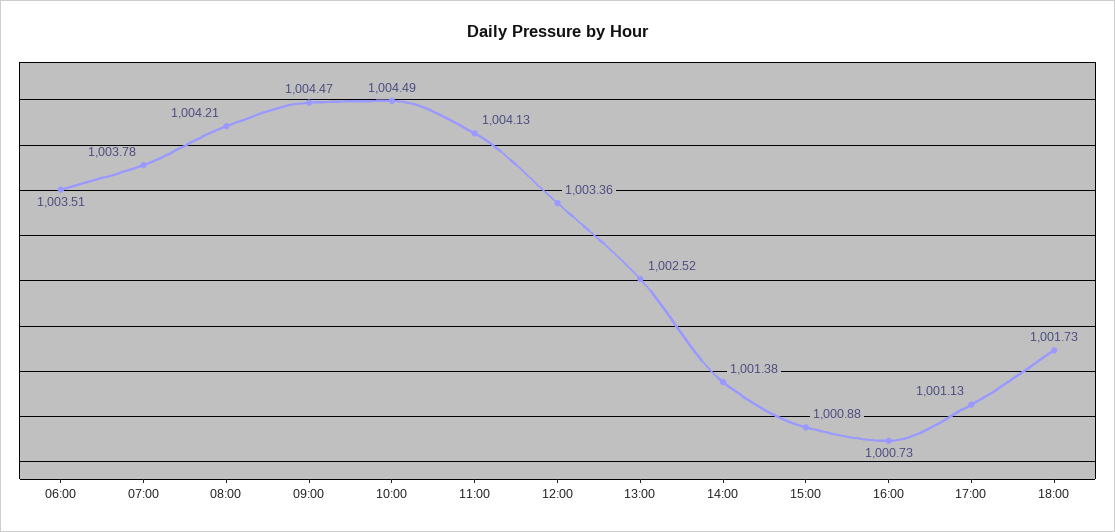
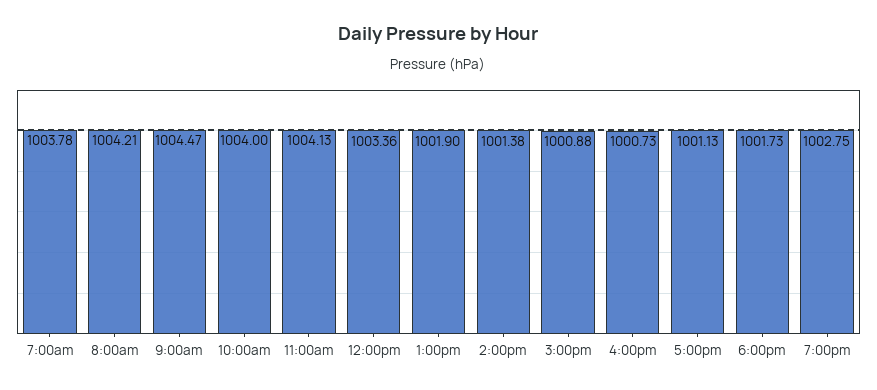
06:00: 1003.51 -> none
10:00: 1004.49 -> 1004
13:00: 1002.52 -> 1001.9
7:00pm: none -> 1002.75

